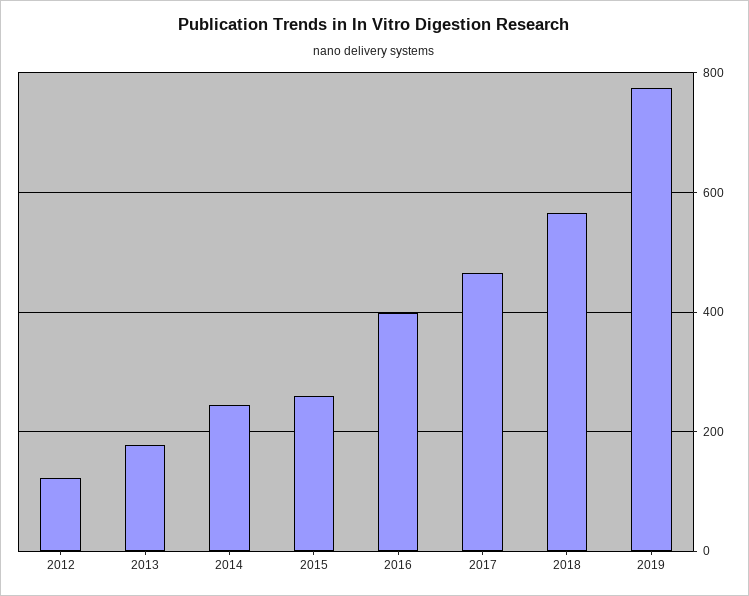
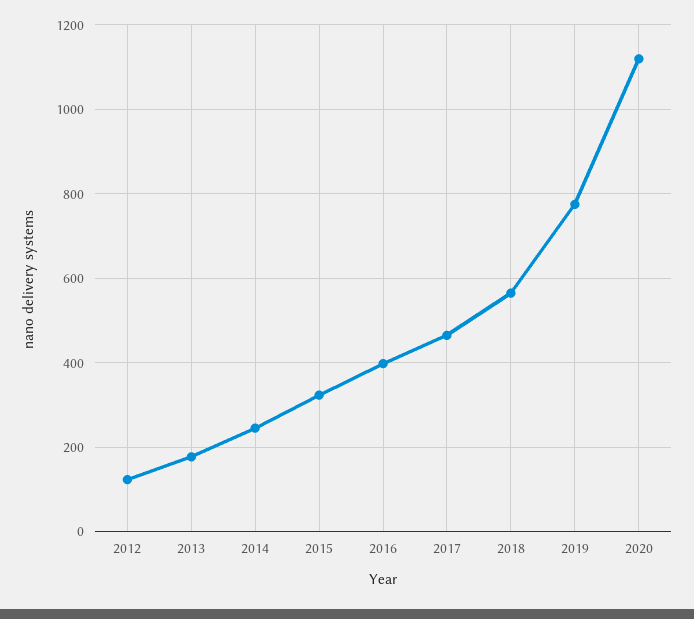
2015: 260 -> 320
2020: none -> 1120

